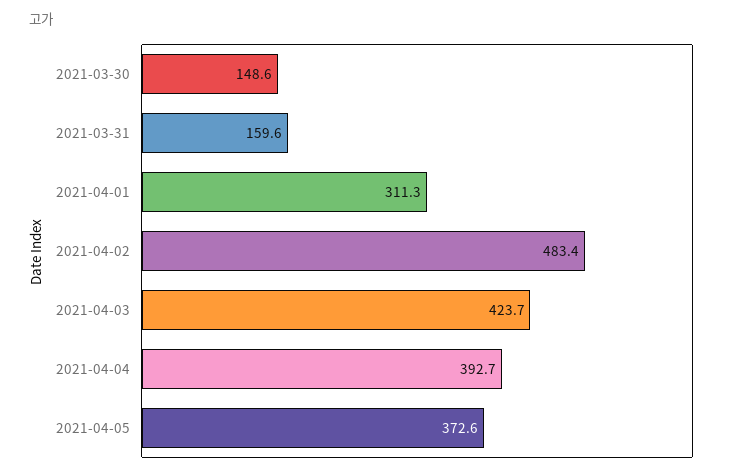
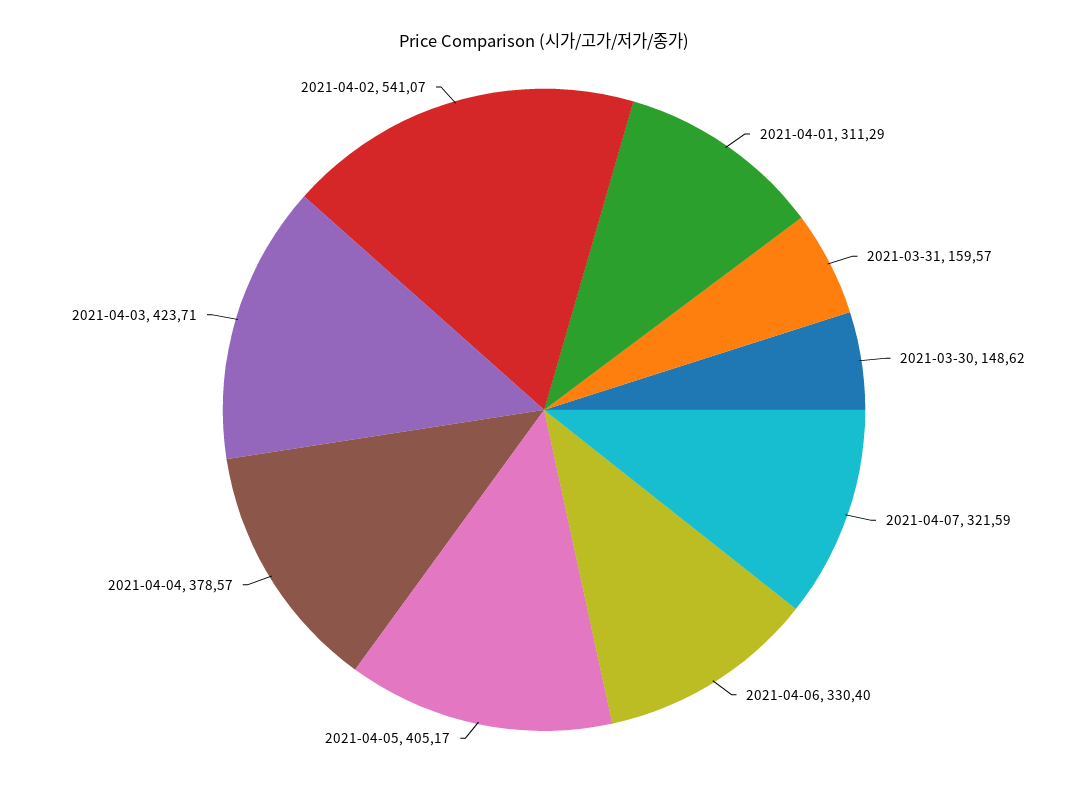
2021-04-02: 483.4 -> 541.07
2021-04-04: 392.7 -> 378.57
2021-04-05: 372.6 -> 405.17
2021-04-07: none -> 321.59
2021-04-06: none -> 330.4

